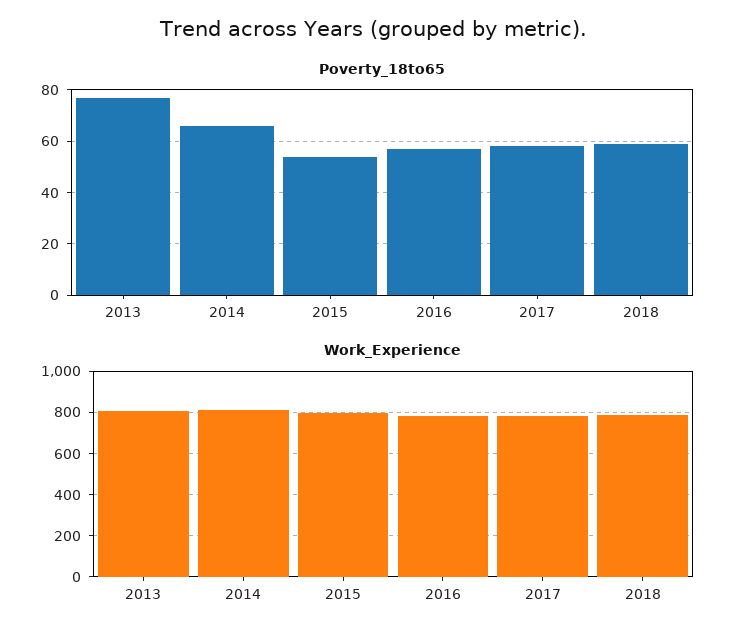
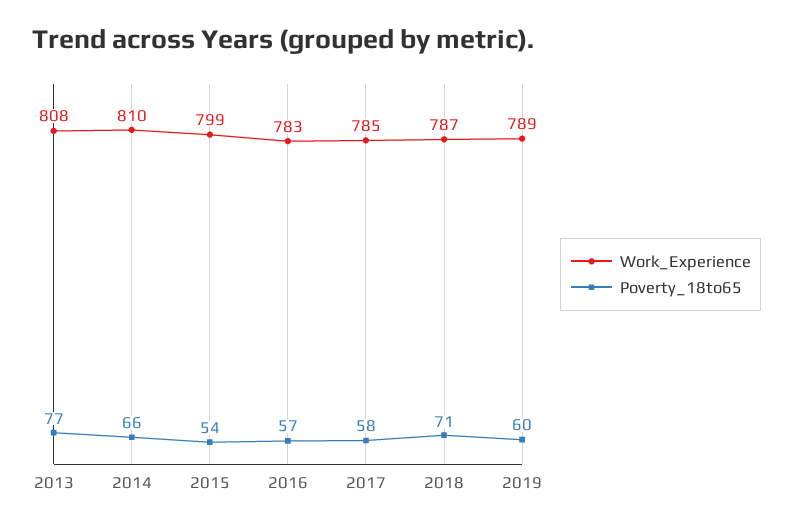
Poverty_18to65, 2018: 60 -> 71
Work_Experience, 2019: none -> 789
Poverty_18to65, 2019: none -> 60

